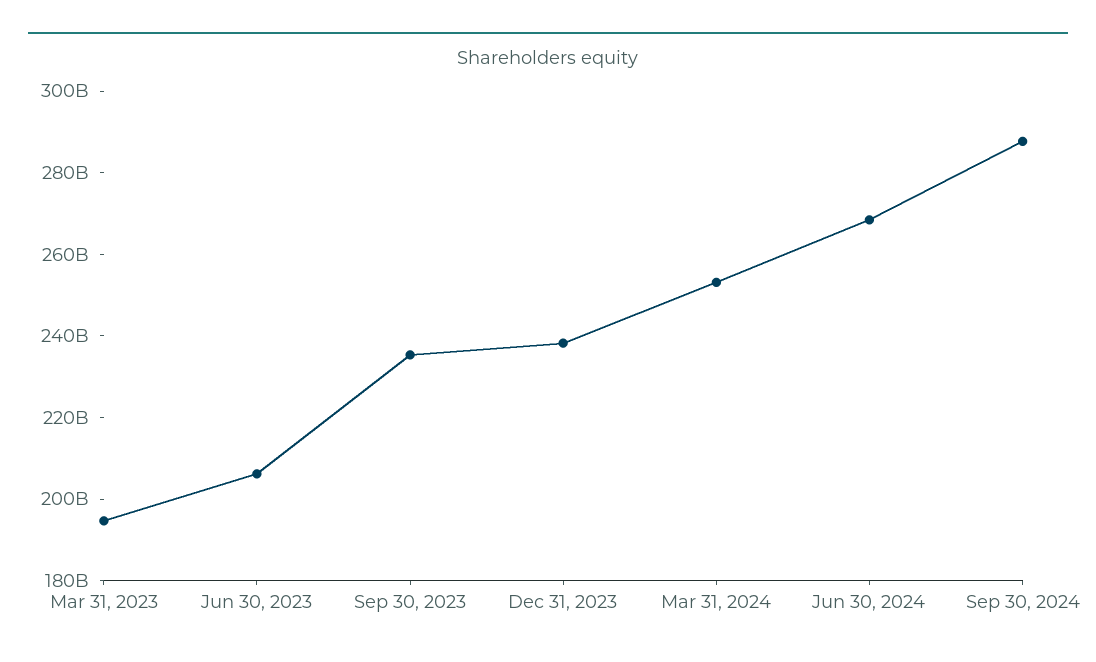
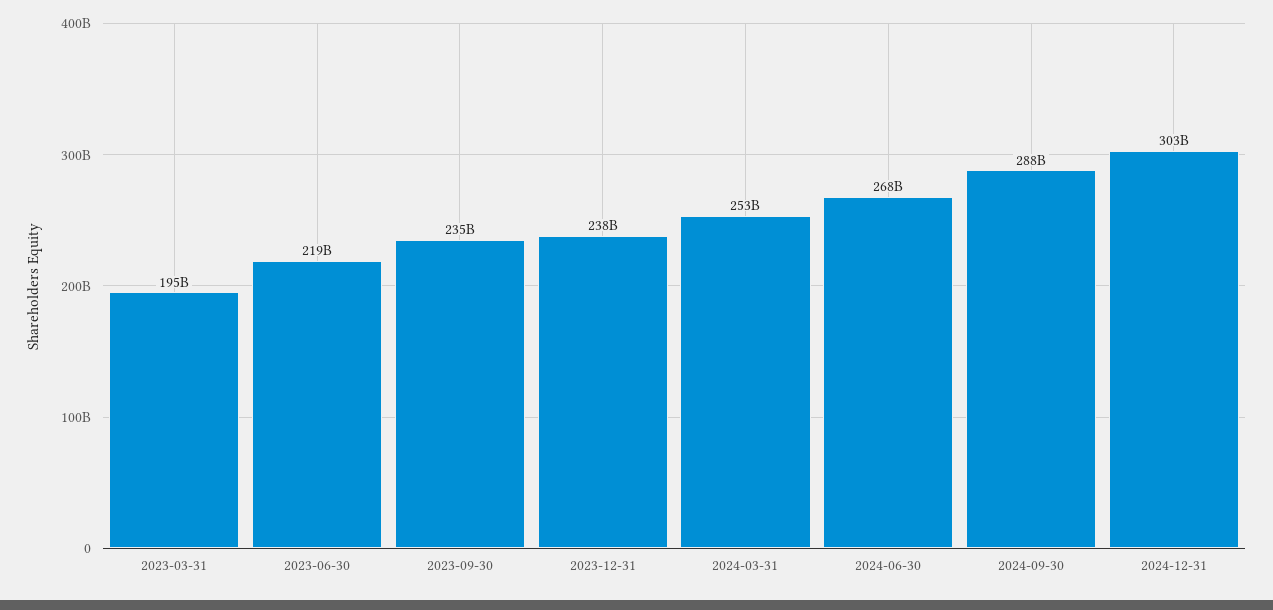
Jun 30, 2023: 205000000000 -> 219000000000
2024-12-31: none -> 303000000000

